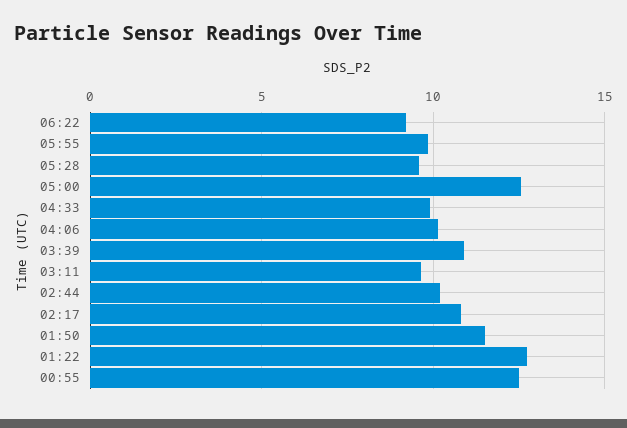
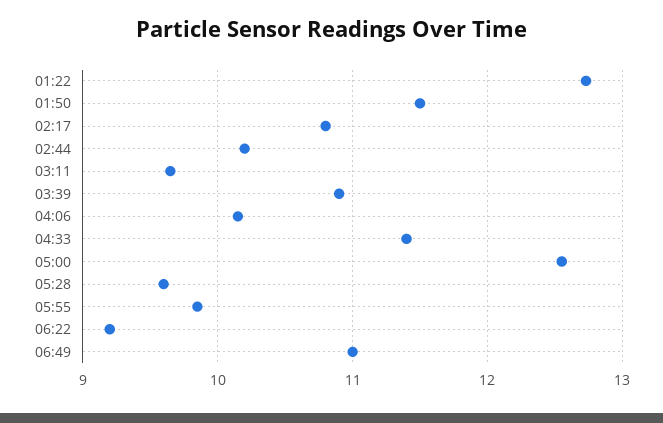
04:33: 10 -> 11.4
00:55: 12.5 -> none
06:49: none -> 11

